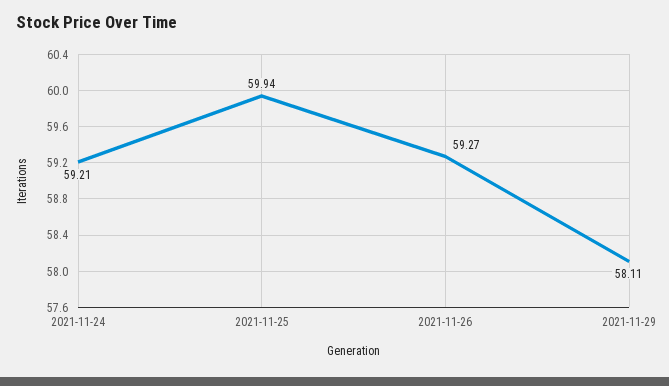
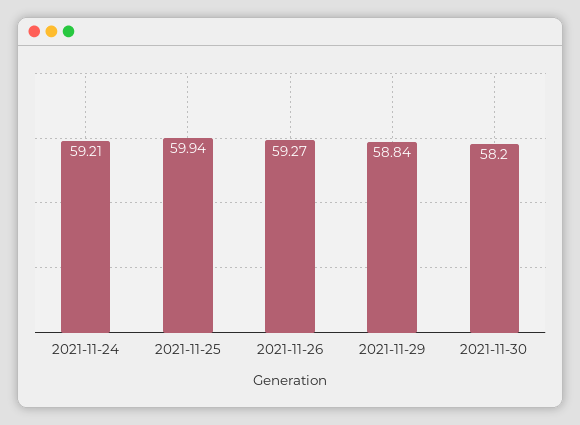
2021-11-29: 58.11 -> 58.84
2021-11-30: none -> 58.2

